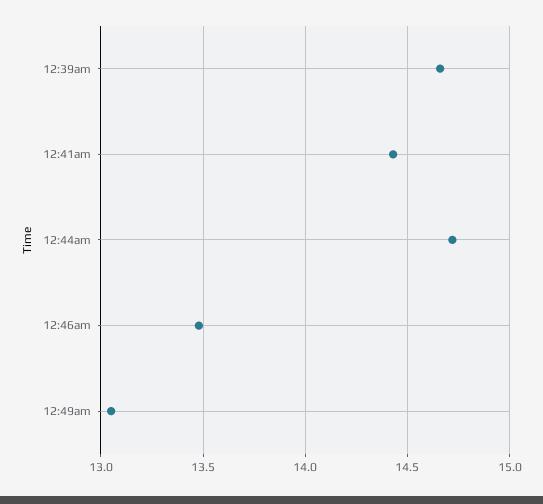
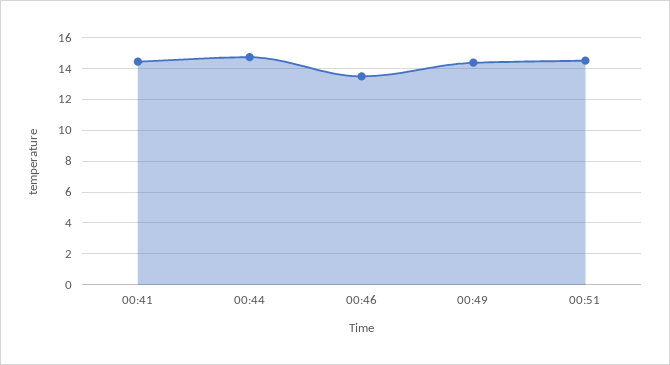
12:39am: 14.65 -> none
12:49am: 13.05 -> 14.5
00:51: none -> 14.5

